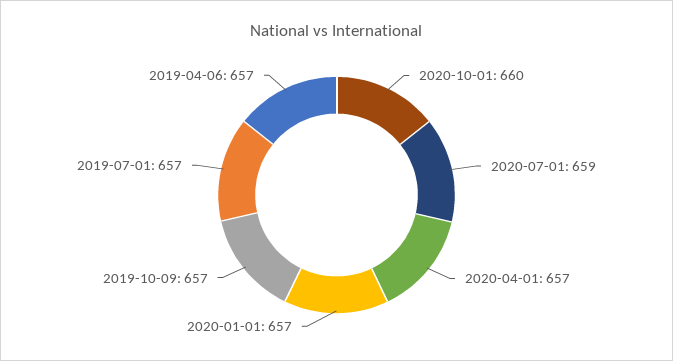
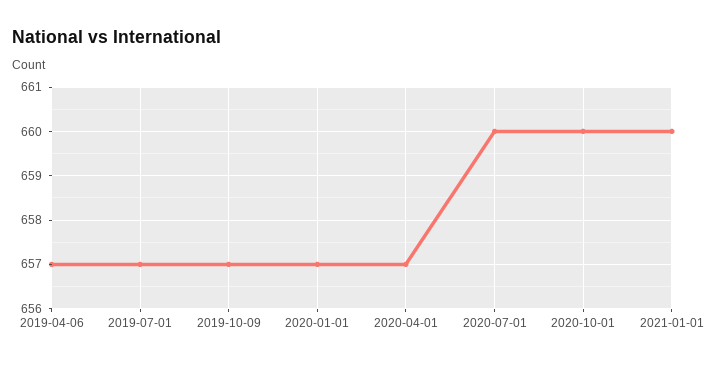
2020-07-01: 659 -> 660
2021-01-01: none -> 660

